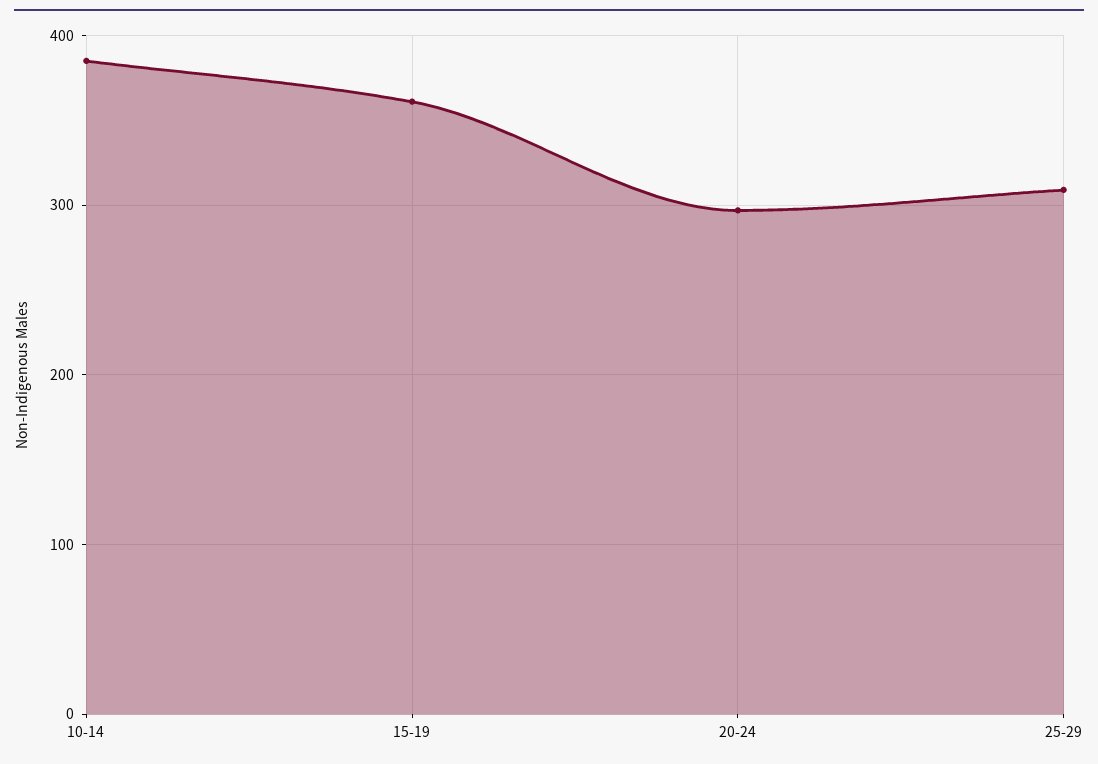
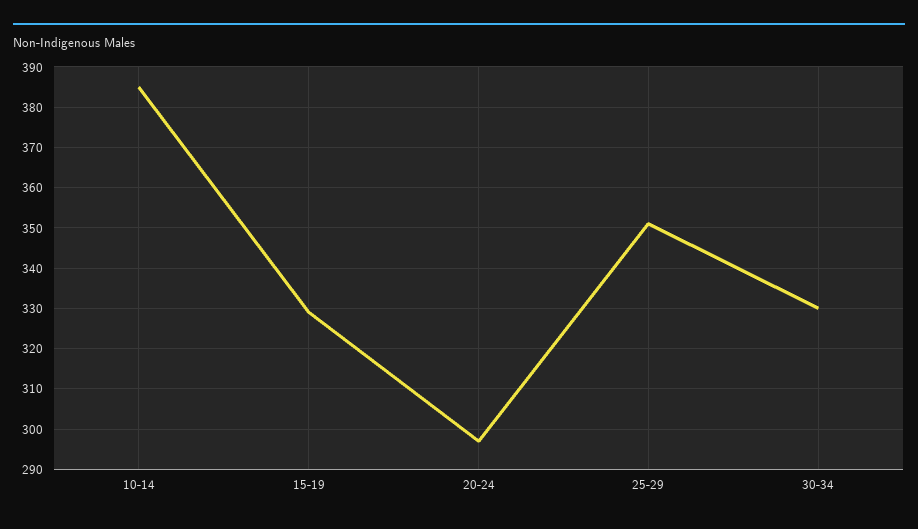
15-19: 360 -> 330
25-29: 310 -> 350
30-34: none -> 330

